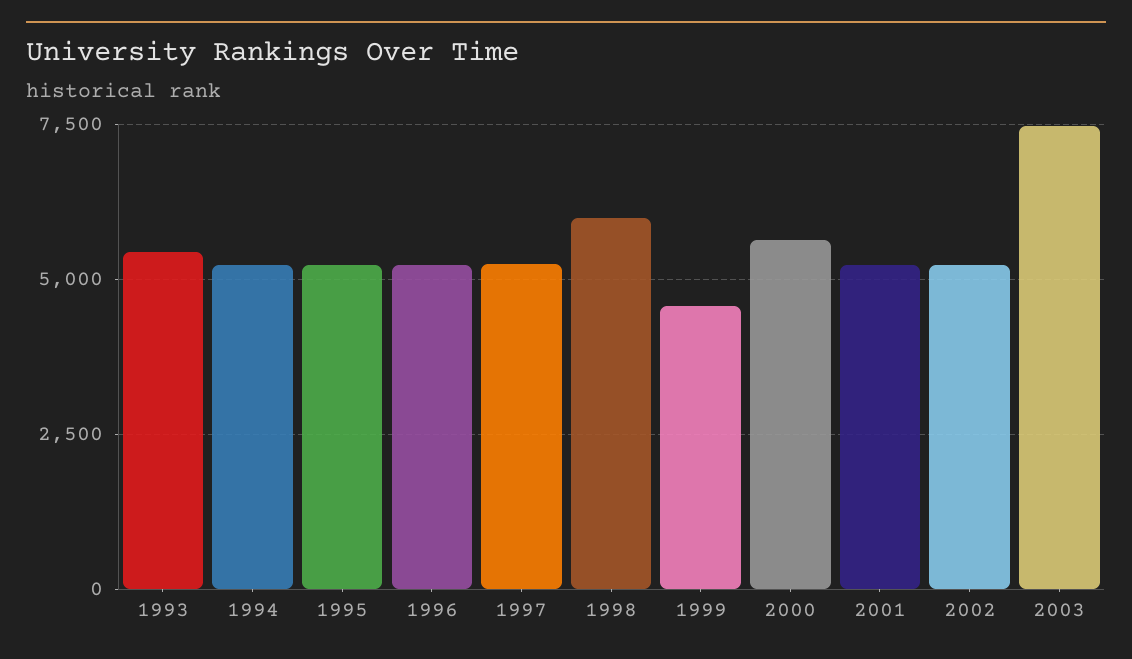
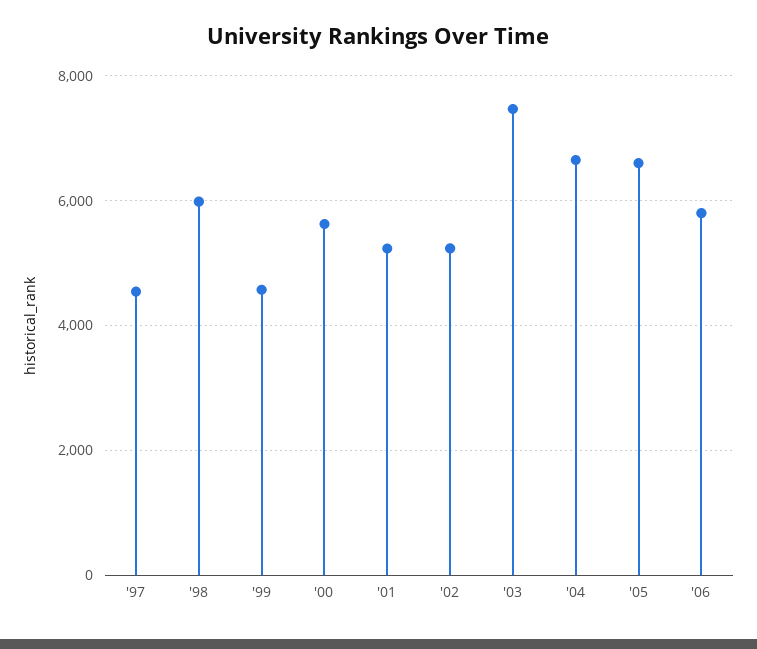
1993: 5500 -> none
1994: 5250 -> none
1995: 5250 -> none
1996: 5250 -> none
1997: 5250 -> 4600
'04: none -> 6600
'05: none -> 6600
'06: none -> 5800

